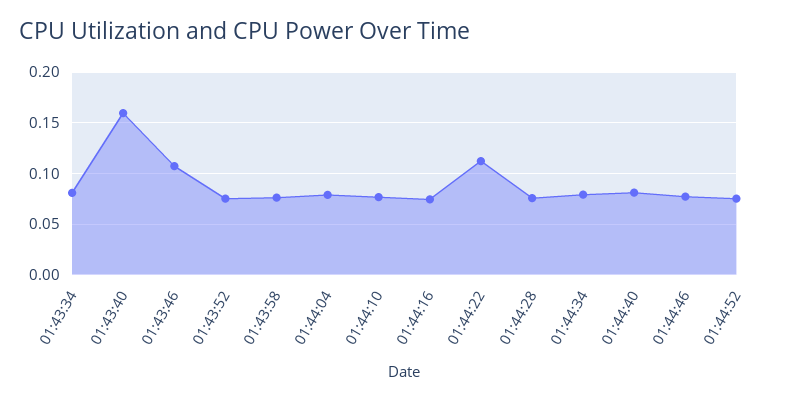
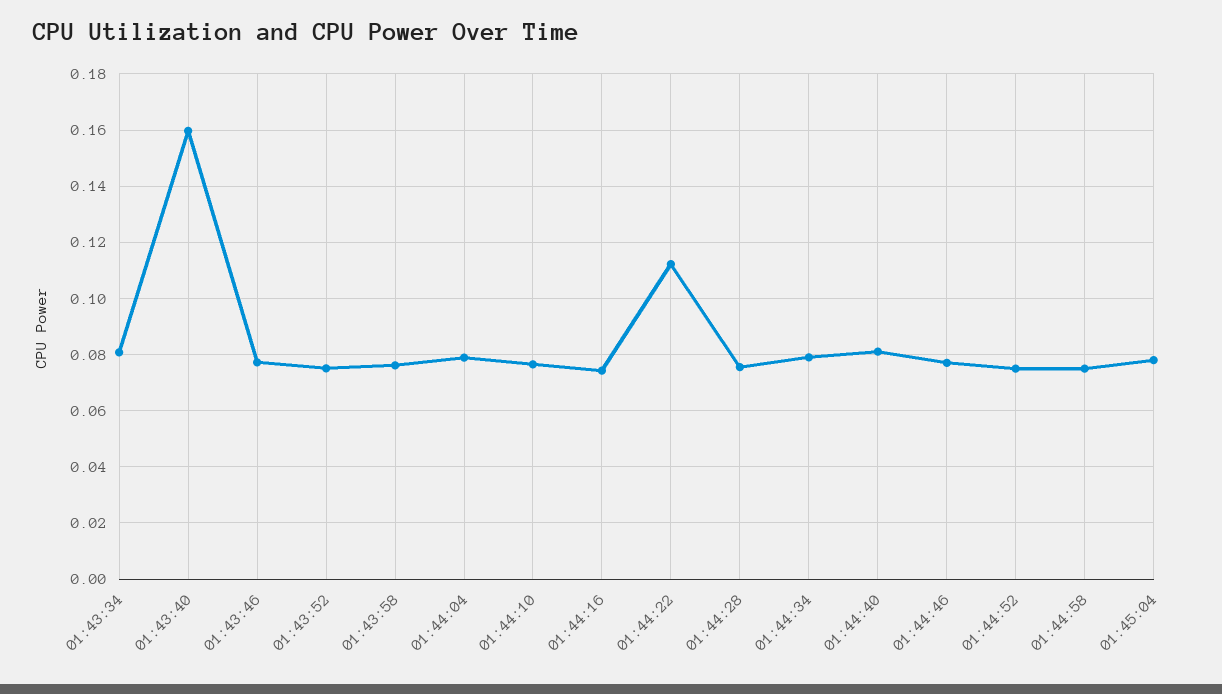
01:43:46: 0.11 -> 0.0775
01:44:58: none -> 0.075
01:45:04: none -> 0.0775

